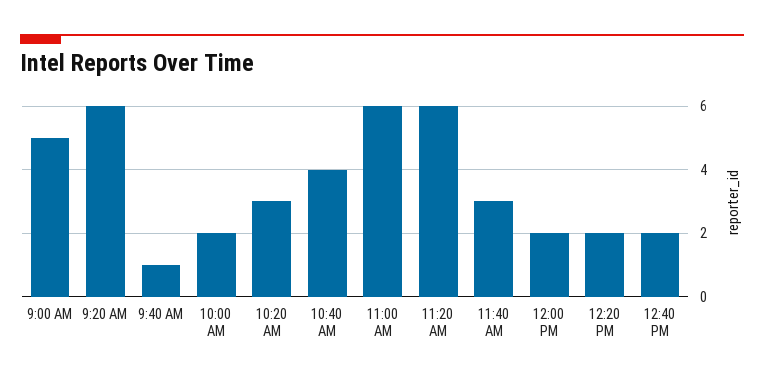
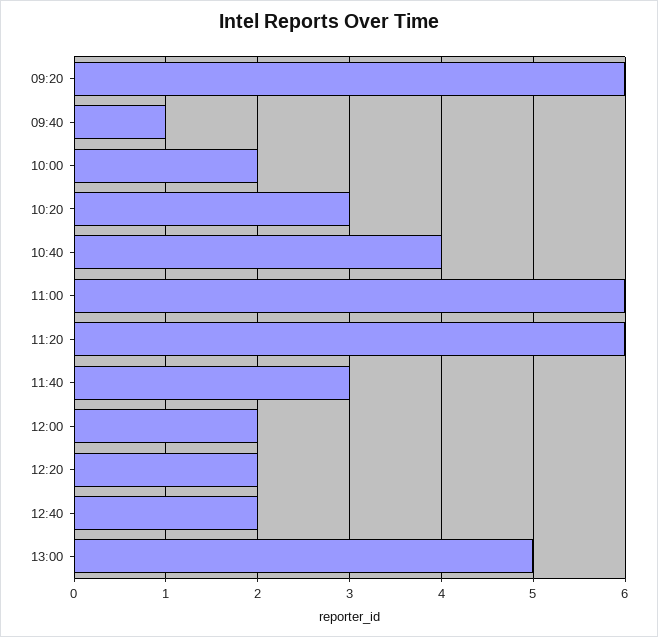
9:00 AM: 5 -> none
13:00: none -> 5

